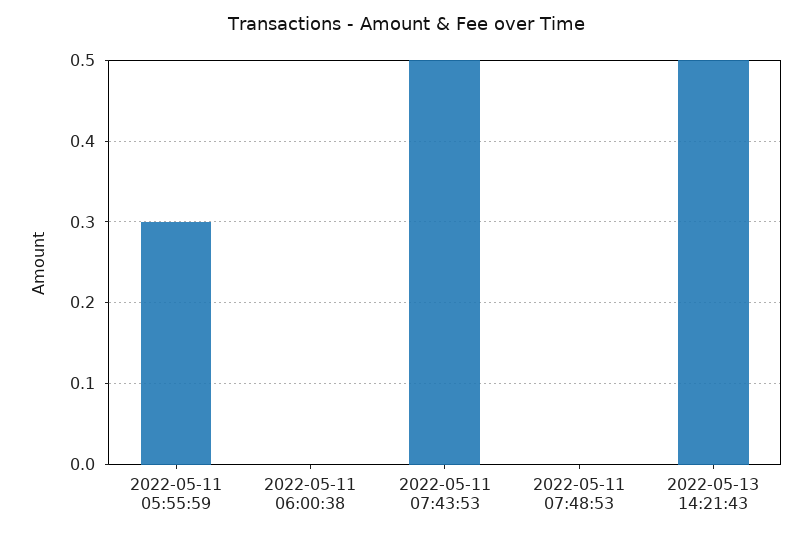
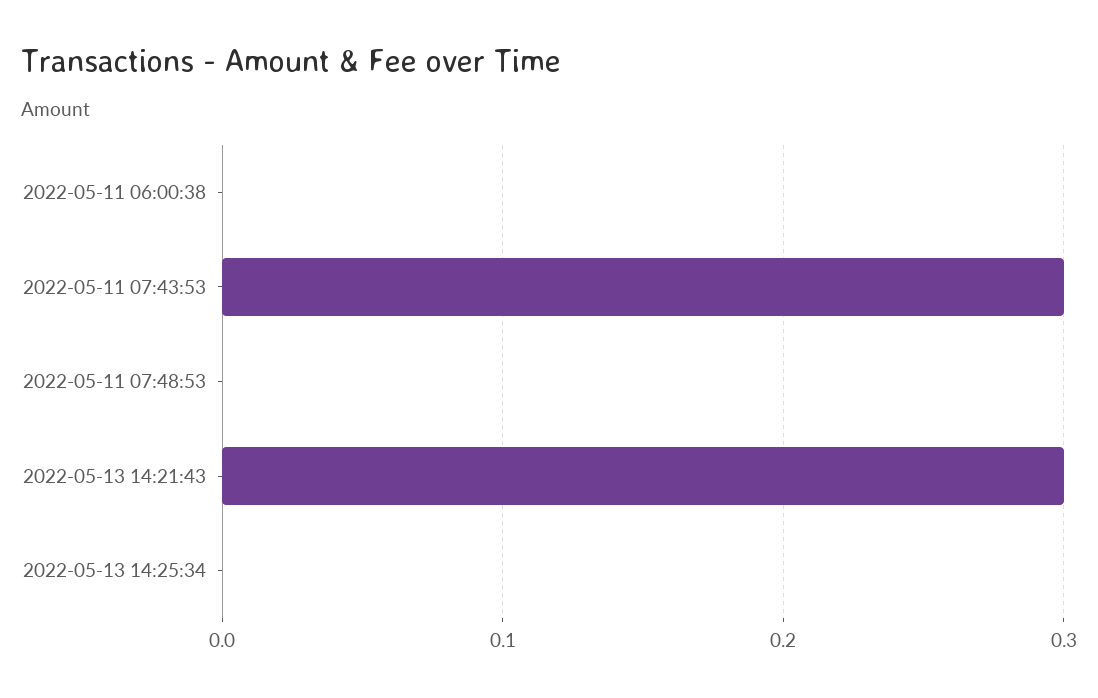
2022-05-11 05:55:59: 0.3 -> none
2022-05-11 07:43:53: 0.5 -> 0.3
2022-05-13 14:21:43: 0.5 -> 0.3
2022-05-13 14:25:34: none -> 0

